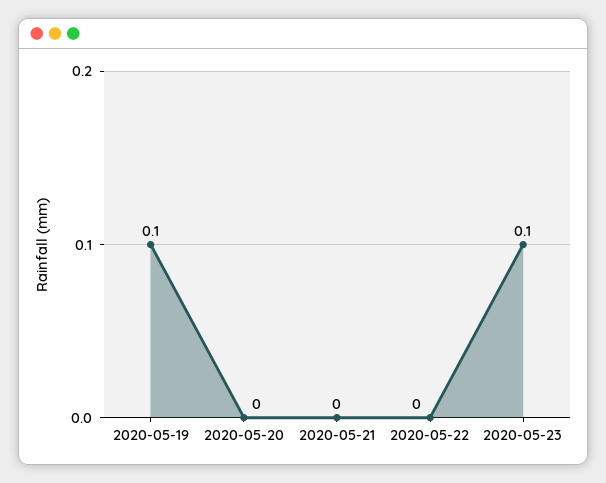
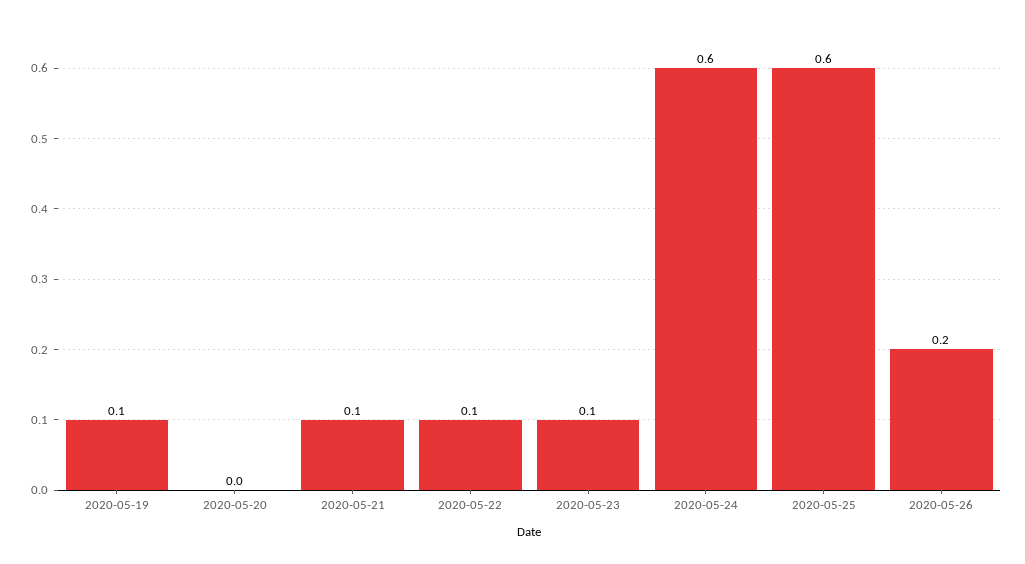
2020-05-21: 0 -> 0.1
2020-05-22: 0 -> 0.1
2020-05-24: none -> 0.6
2020-05-25: none -> 0.6
2020-05-26: none -> 0.2

